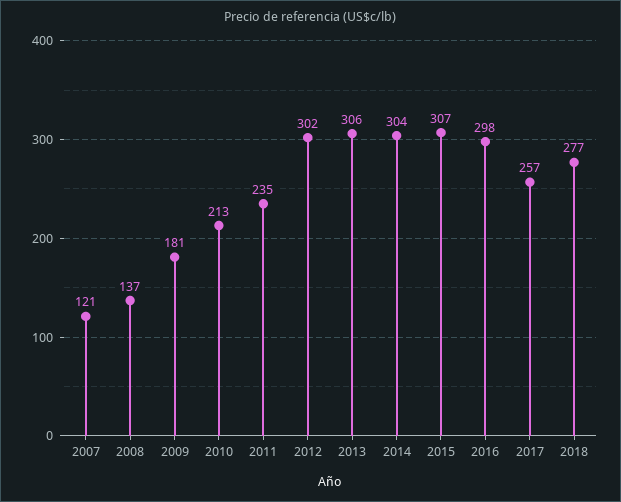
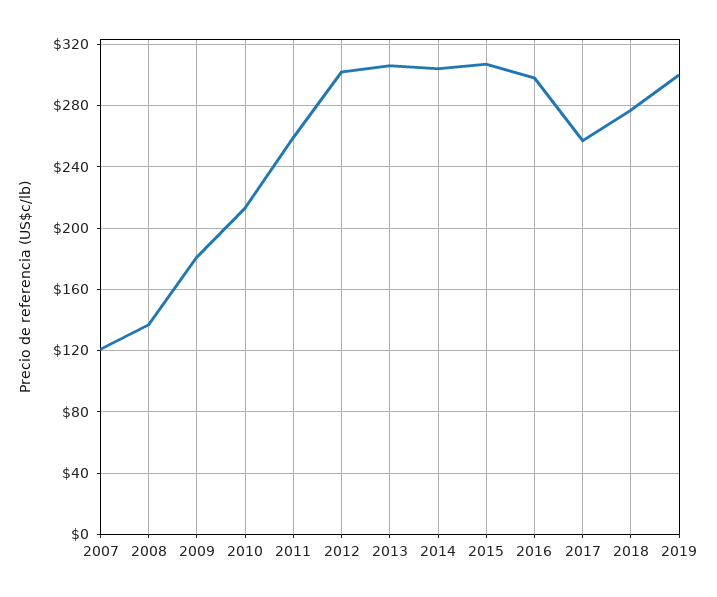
2011: 235 -> 260
2019: none -> 300

